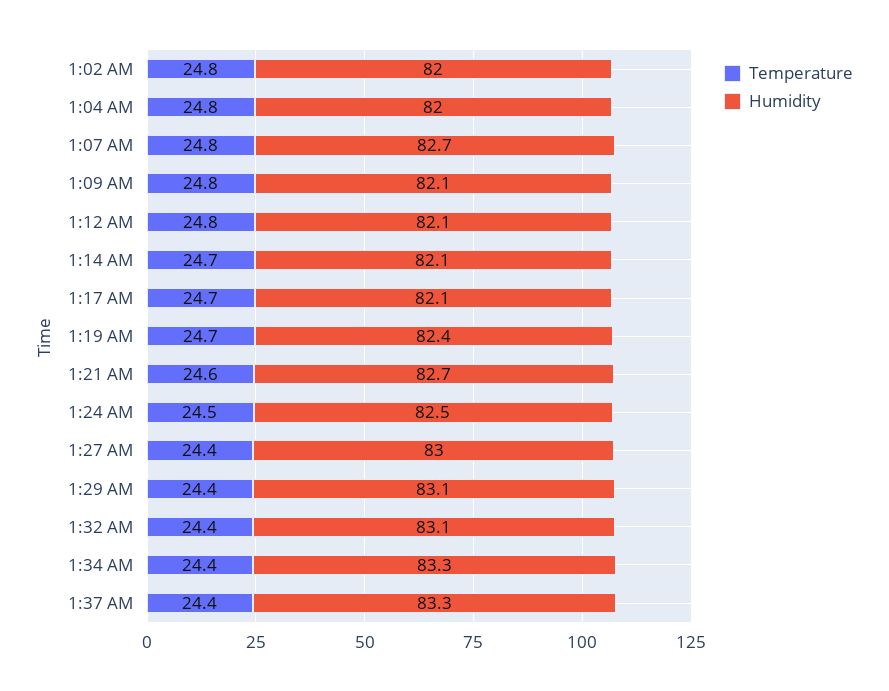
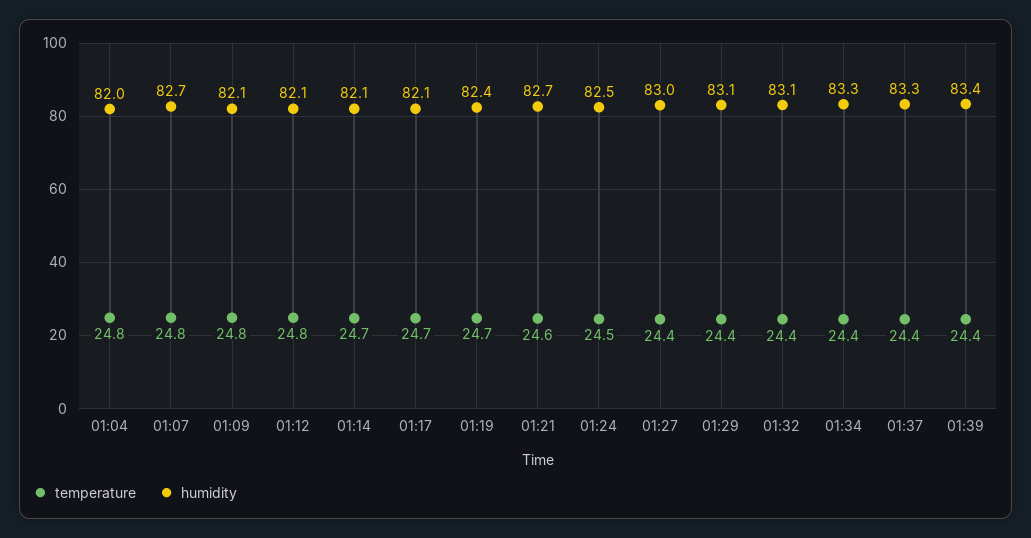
Temperature, 1:02 AM: 24.8 -> none
Humidity, 1:02 AM: 82 -> none
Temperature, 01:39: none -> 24.4
Humidity, 01:39: none -> 83.4

